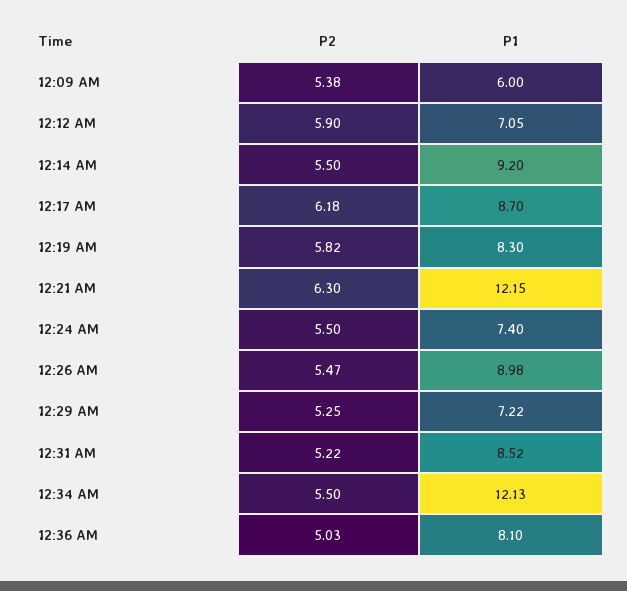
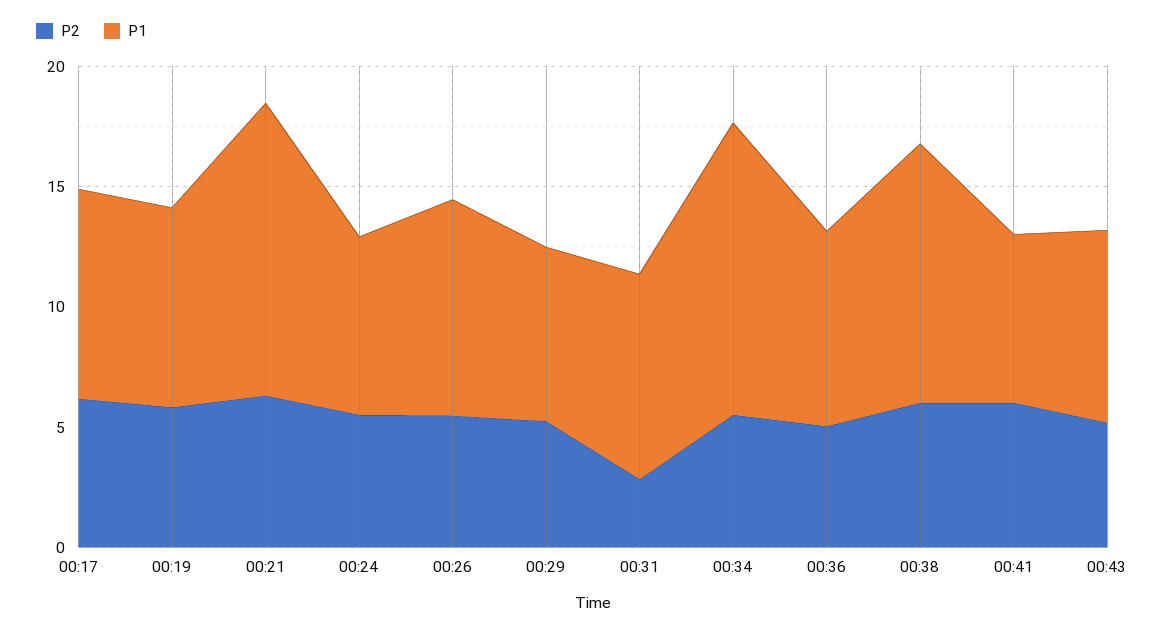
P2, 12:09 AM: 5.38 -> none
P1, 12:09 AM: 6 -> none
P2, 12:12 AM: 5.9 -> none
P1, 12:12 AM: 7.05 -> none
P2, 12:14 AM: 5.5 -> none
P1, 12:14 AM: 9.2 -> none
P2, 12:31 AM: 5.22 -> 3
P2, 00:38: none -> 6
P1, 00:38: none -> 11
P2, 00:41: none -> 6
P1, 00:41: none -> 7
P2, 00:43: none -> 5
P1, 00:43: none -> 8

